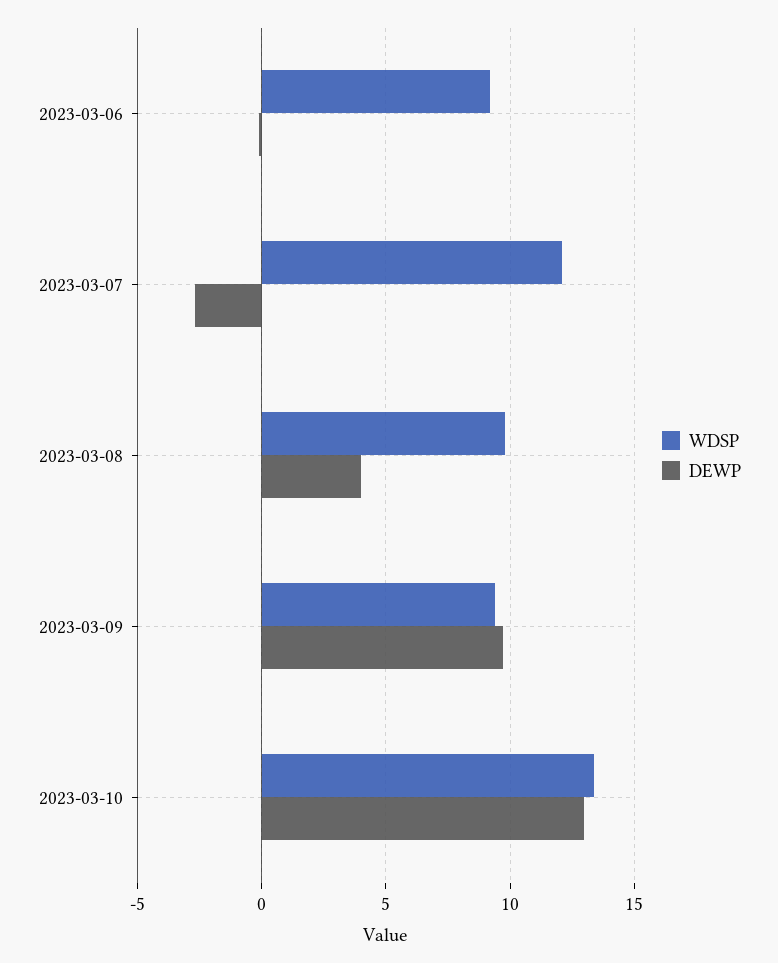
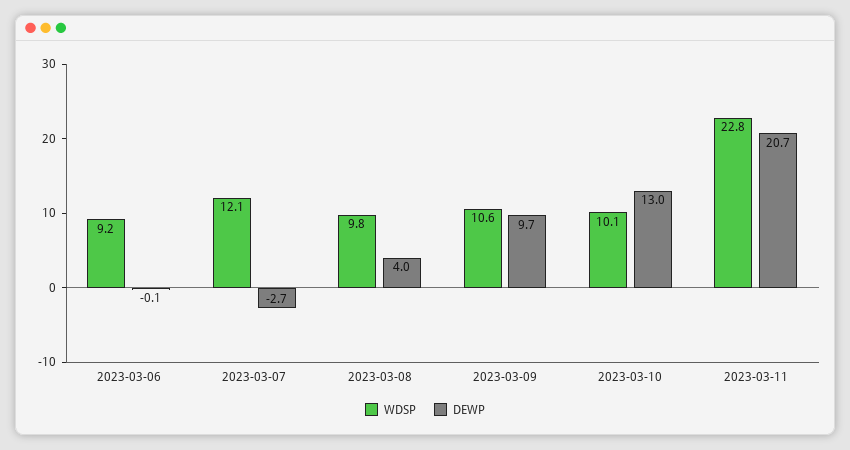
WDSP, 2023-03-09: 9.5 -> 10.6
WDSP, 2023-03-10: 13.5 -> 10.1
WDSP, 2023-03-11: none -> 22.8
DEWP, 2023-03-11: none -> 20.7

